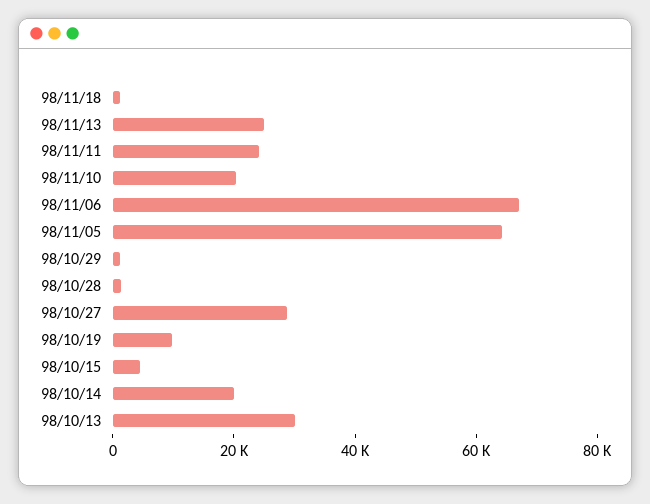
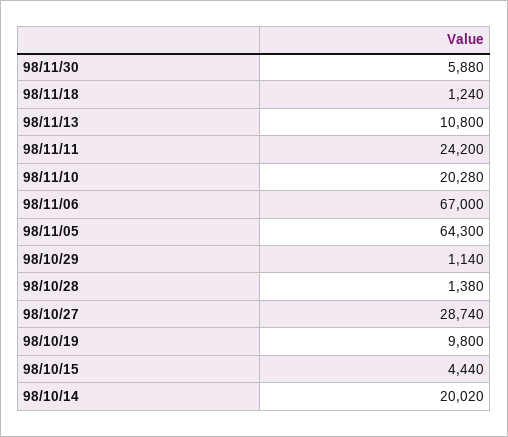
98/11/13: 25000 -> 10800
98/10/13: 30000 -> none
98/11/30: none -> 5880

